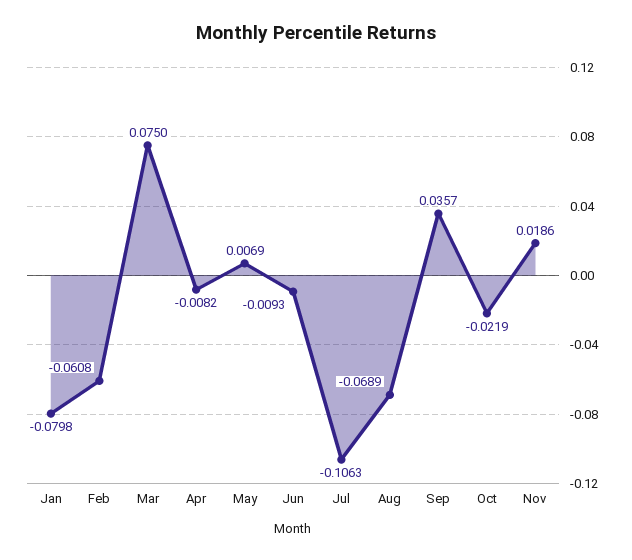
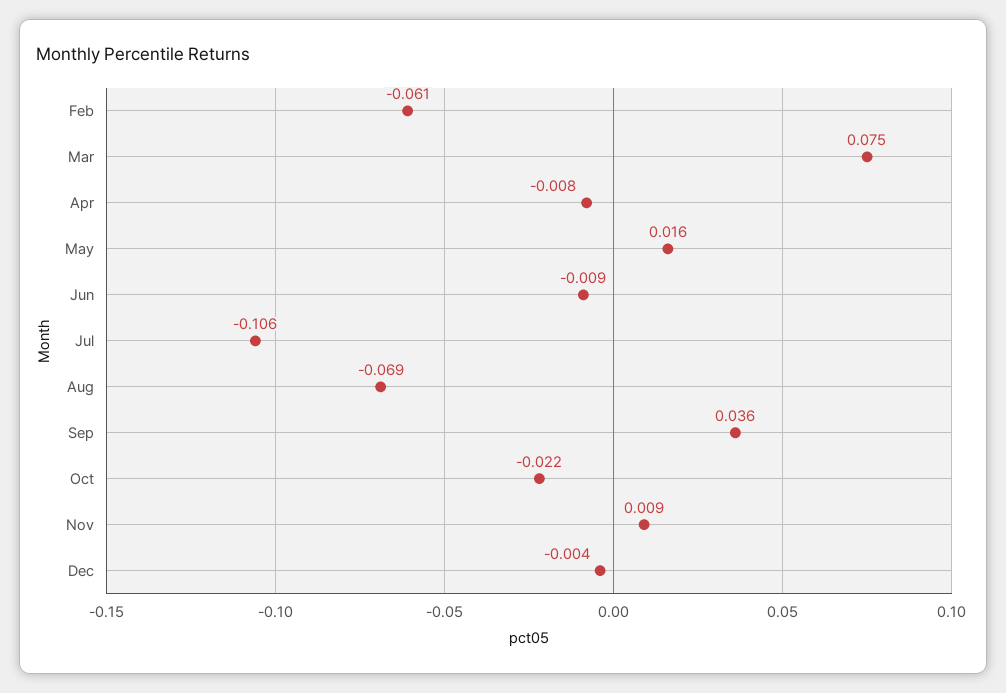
Jan: -0.0798 -> none
May: 0.0069 -> 0.016
Nov: 0.0186 -> 0.009
Dec: none -> -0.004

